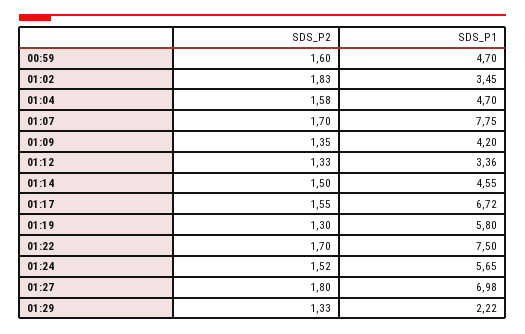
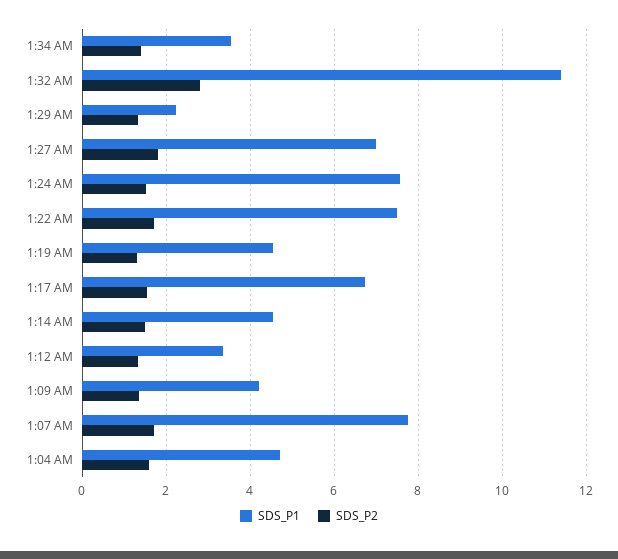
SDS_P2, 00:59: 1.6 -> none
SDS_P1, 00:59: 4.7 -> none
SDS_P2, 01:02: 1.83 -> none
SDS_P1, 01:02: 3.45 -> none
SDS_P1, 01:19: 5.8 -> 4.6
SDS_P1, 01:24: 5.65 -> 7.6
SDS_P1, 1:34 AM: none -> 3.6
SDS_P2, 1:34 AM: none -> 1.4
SDS_P1, 1:32 AM: none -> 11.4
SDS_P2, 1:32 AM: none -> 2.8

